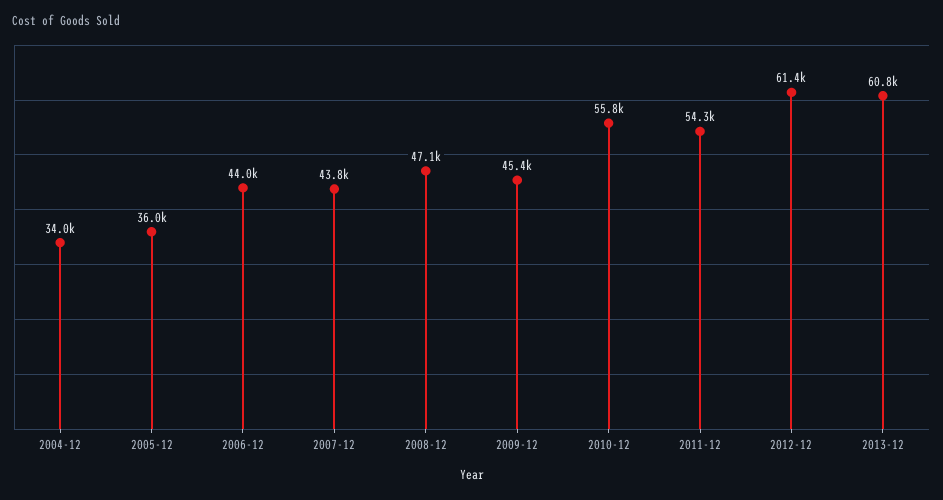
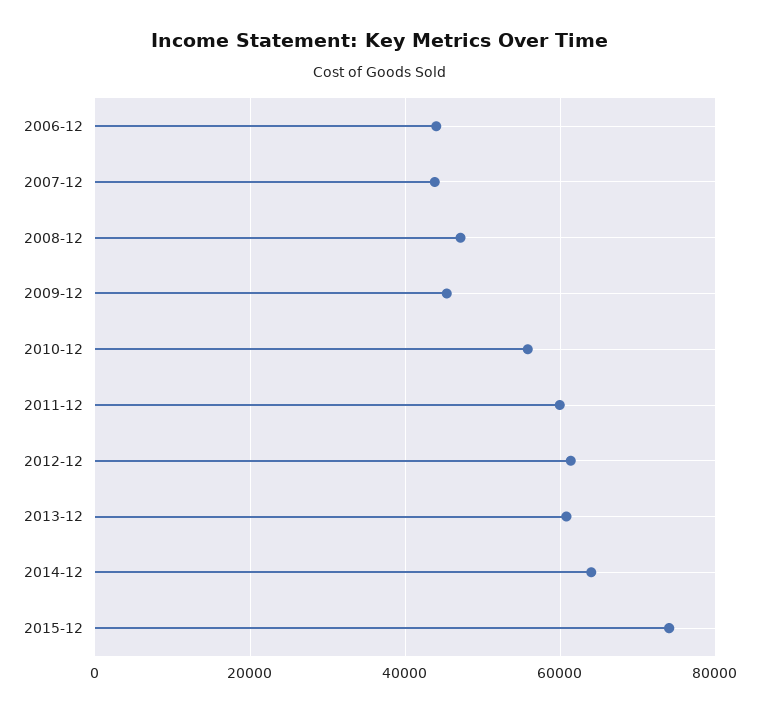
2004-12: 34000 -> none
2005-12: 36000 -> none
2011-12: 54300 -> 60000
2014-12: none -> 64000
2015-12: none -> 74000

